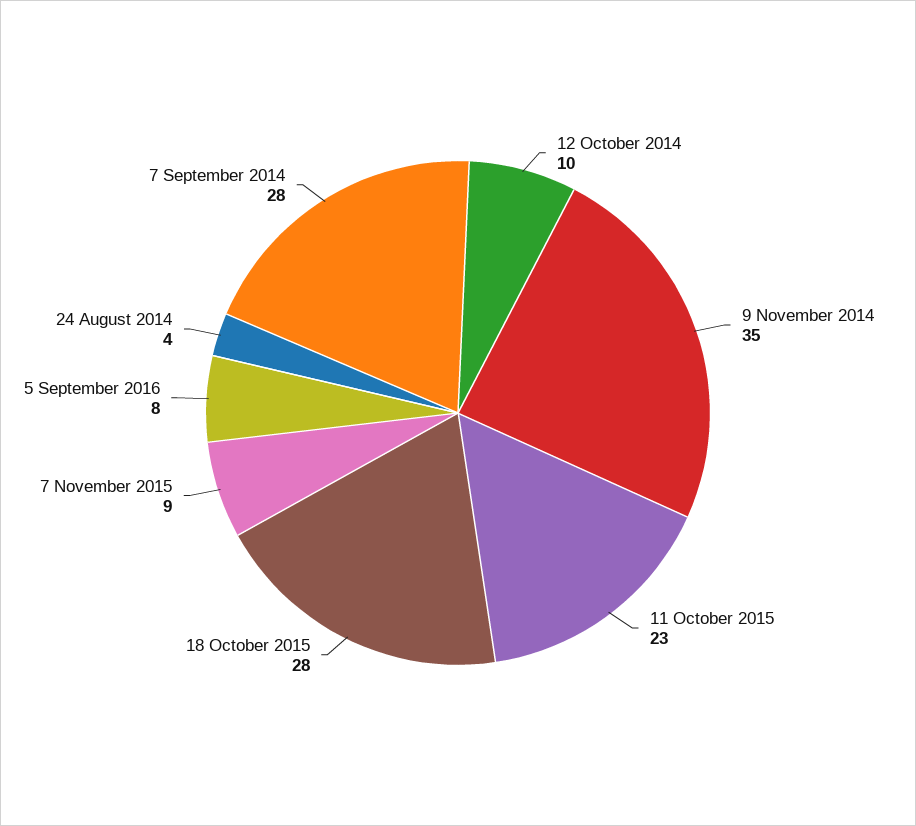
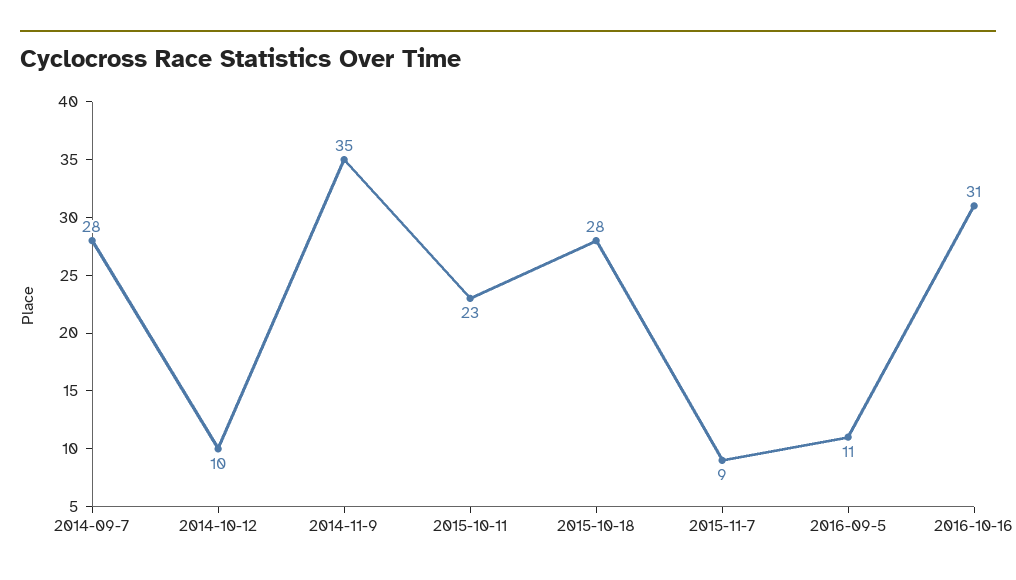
5 September 2016: 8 -> 11
24 August 2014: 4 -> none
2016-10-16: none -> 31

